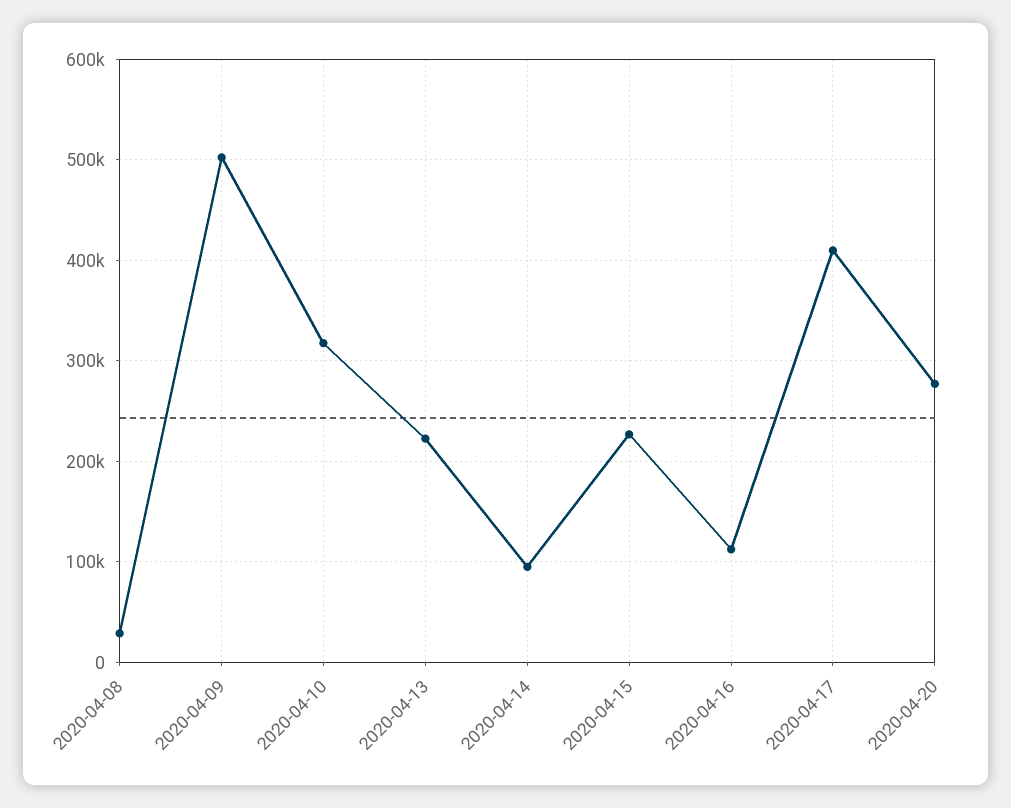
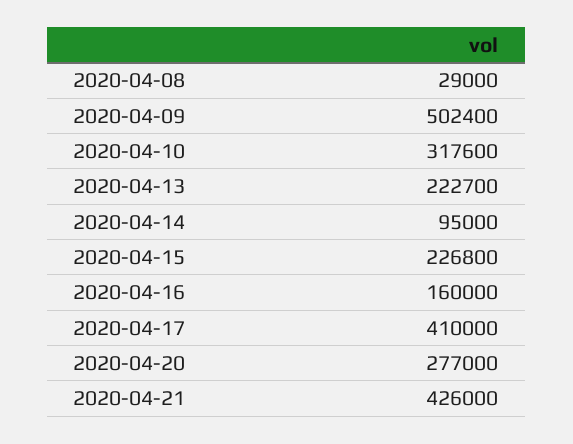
2020-04-16: 110000 -> 160000
2020-04-21: none -> 426000

